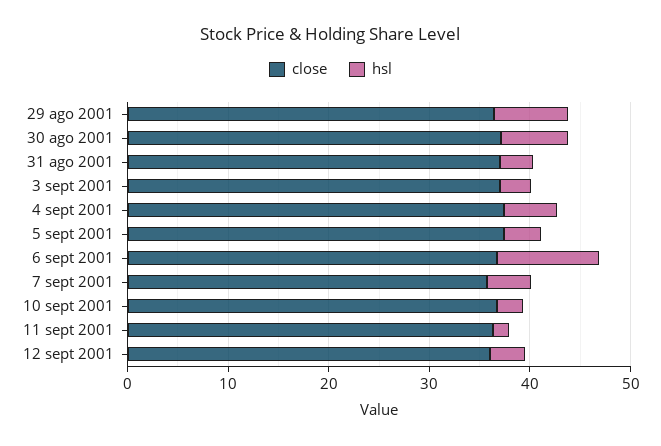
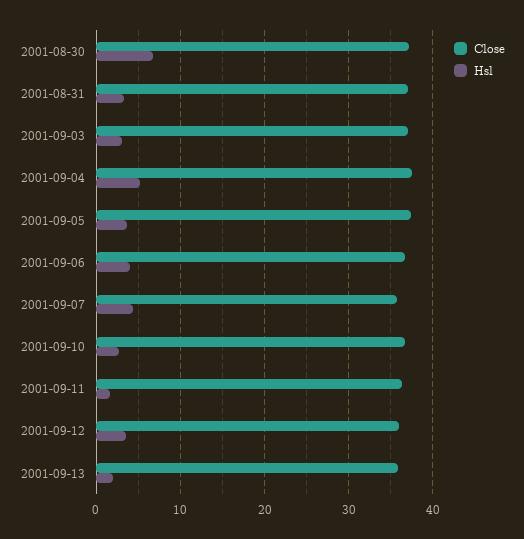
close, 29 ago 2001: 36 -> none
hsl, 29 ago 2001: 8 -> none
hsl, 6 sept 2001: 10 -> 4
close, 2001-09-13: none -> 36
hsl, 2001-09-13: none -> 2

